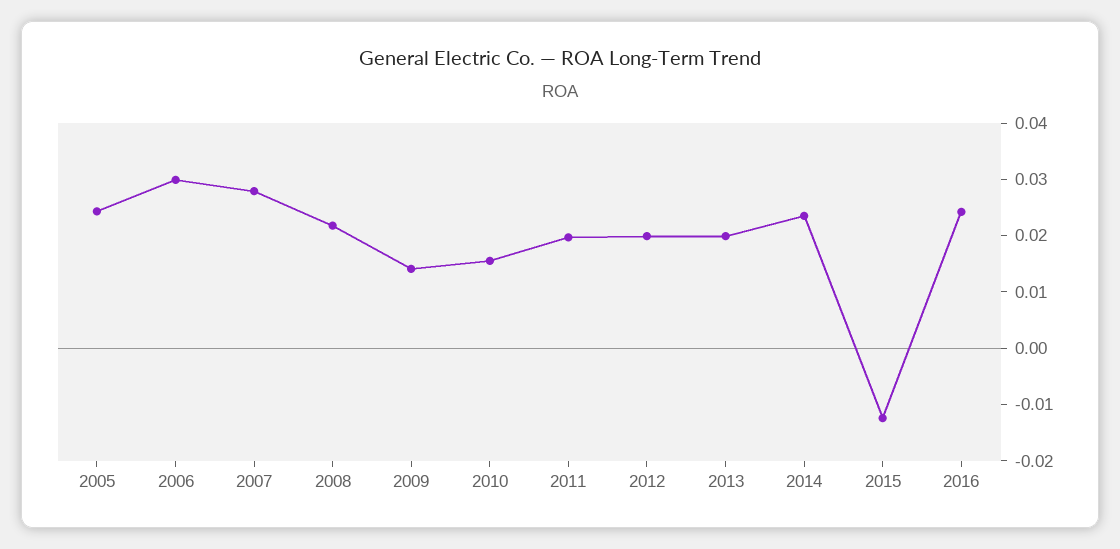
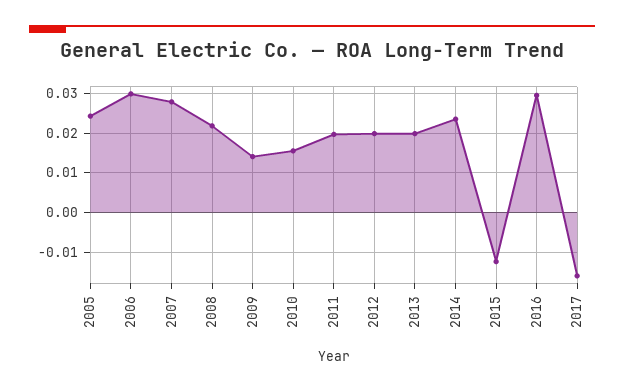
2016: 0.024 -> 0.03
2017: none -> -0.016

